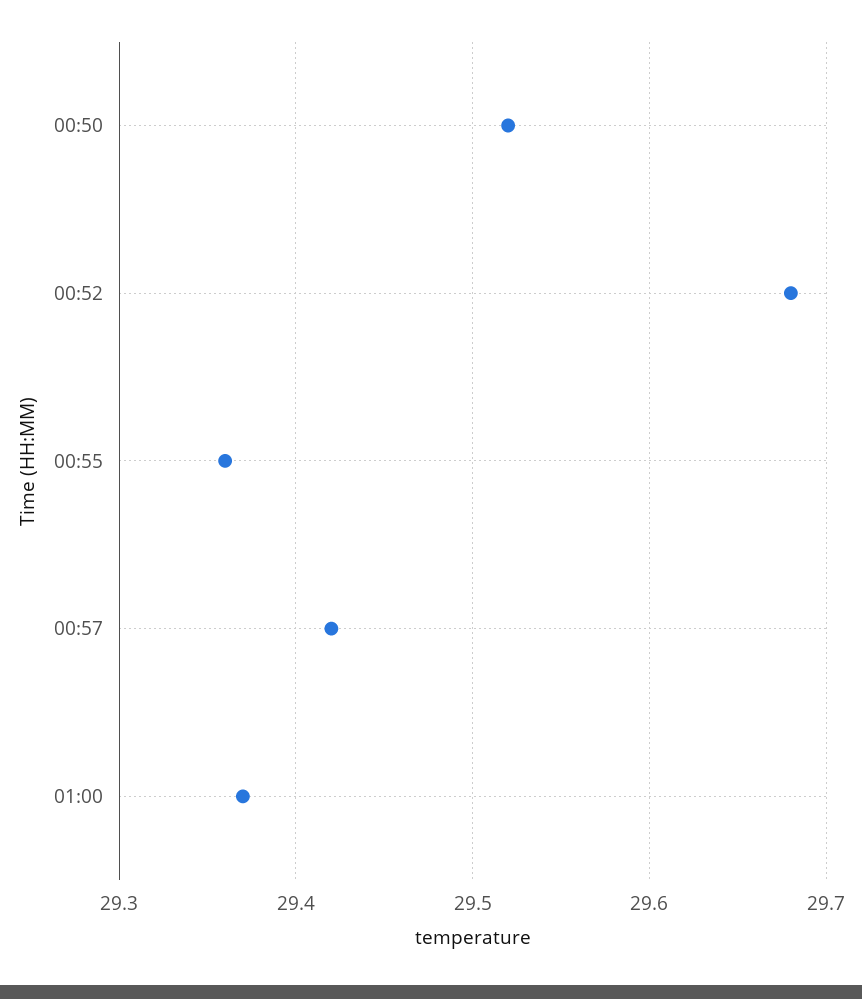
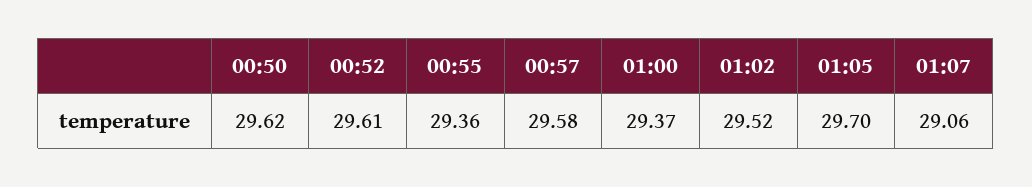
00:50: 29.52 -> 29.62
00:52: 29.68 -> 29.61
00:57: 29.42 -> 29.58
01:02: none -> 29.52
01:05: none -> 29.7
01:07: none -> 29.06

